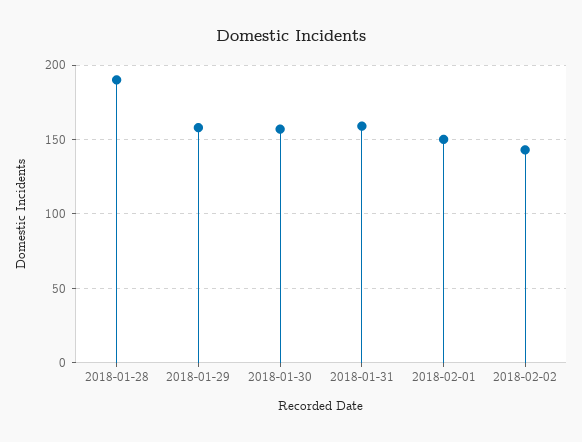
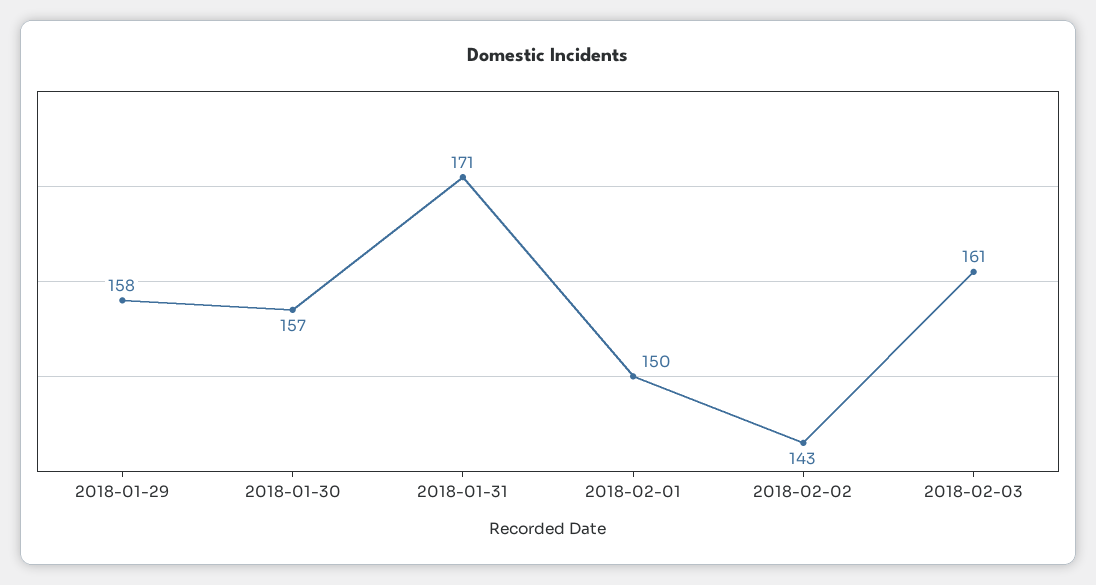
2018-01-28: 190 -> none
2018-01-31: 160 -> 171
2018-02-03: none -> 161

